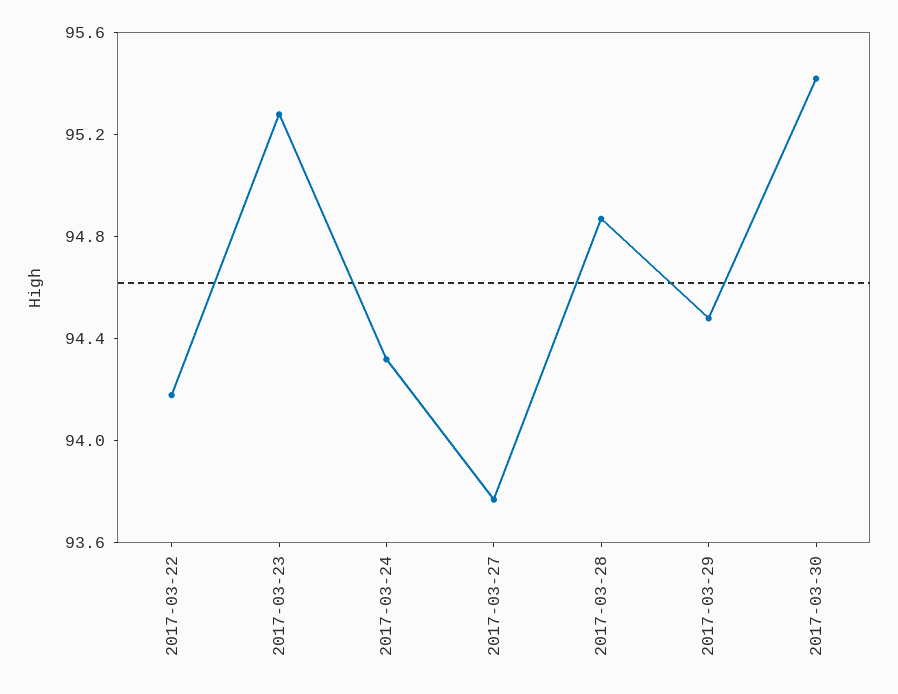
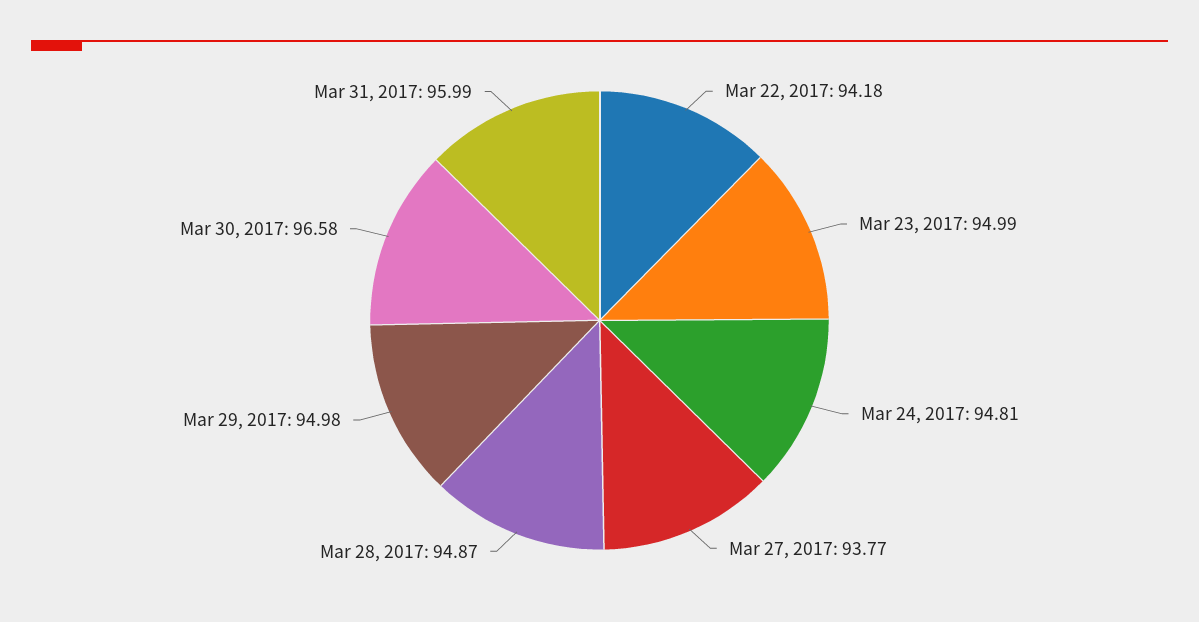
2017-03-23: 95.3 -> 94.99
2017-03-24: 94.3 -> 94.81
2017-03-29: 94.5 -> 94.98
2017-03-30: 95.4 -> 96.58
Mar 31, 2017: none -> 95.99

